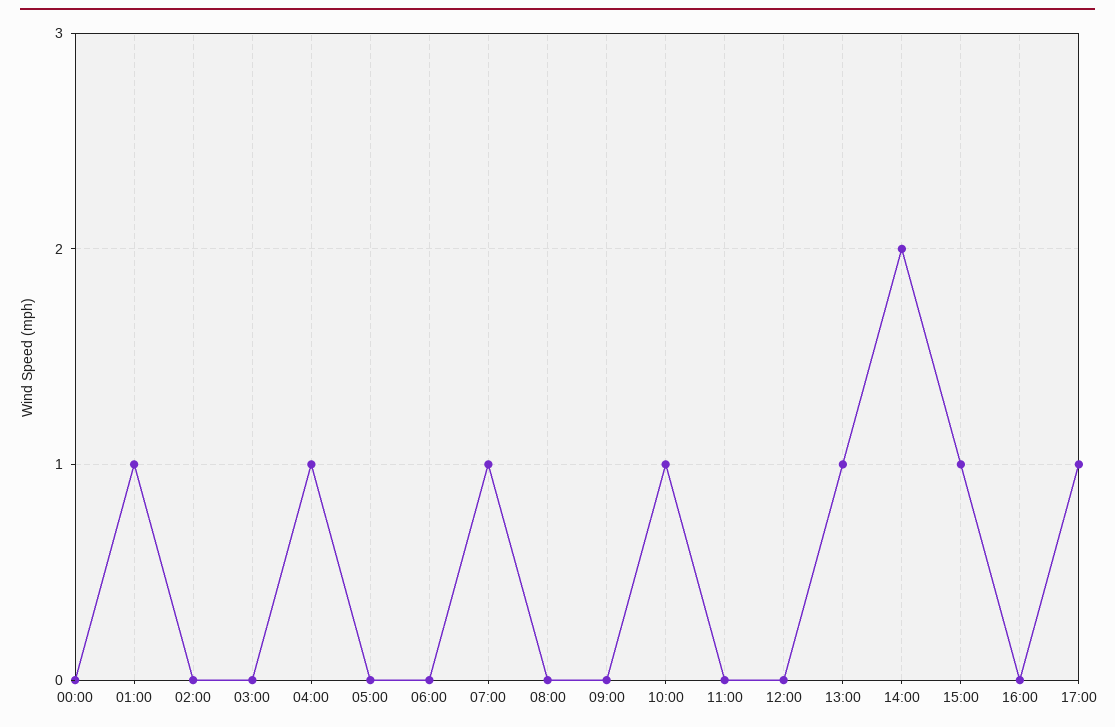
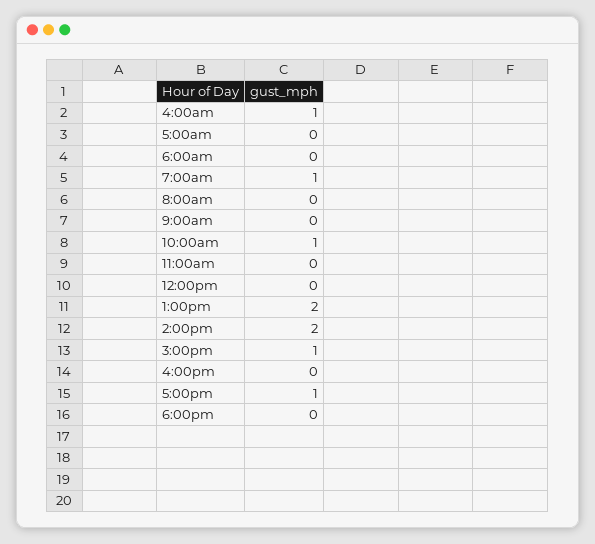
00:00: 0 -> none
01:00: 1 -> none
02:00: 0 -> none
03:00: 0 -> none
13:00: 1 -> 2
6:00pm: none -> 0

